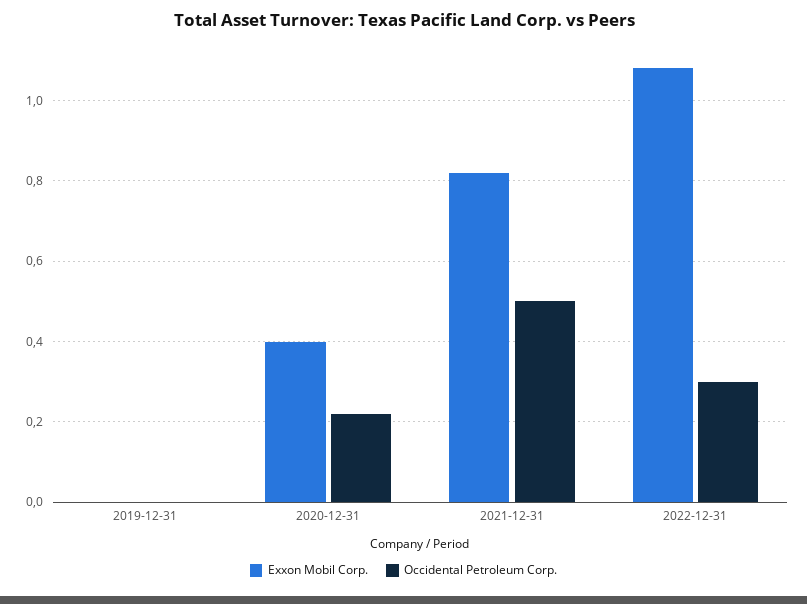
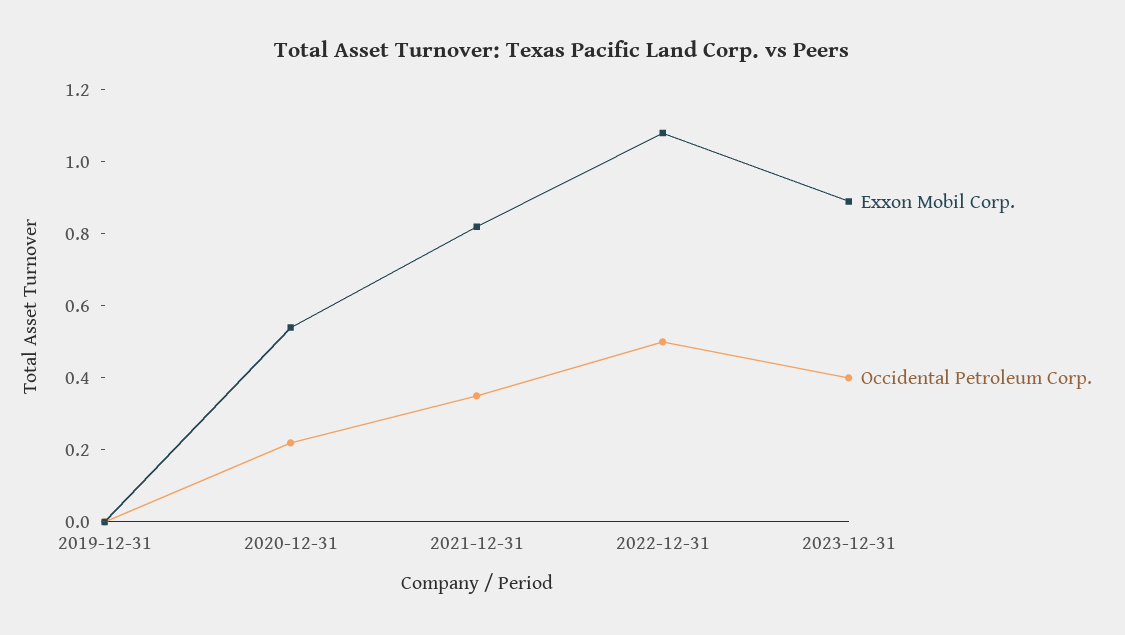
Exxon Mobil Corp., 2020-12-31: 0.4 -> 0.55
Occidental Petroleum Corp., 2021-12-31: 0.5 -> 0.35
Occidental Petroleum Corp., 2022-12-31: 0.3 -> 0.5
Exxon Mobil Corp., 2023-12-31: none -> 0.9
Occidental Petroleum Corp., 2023-12-31: none -> 0.4

